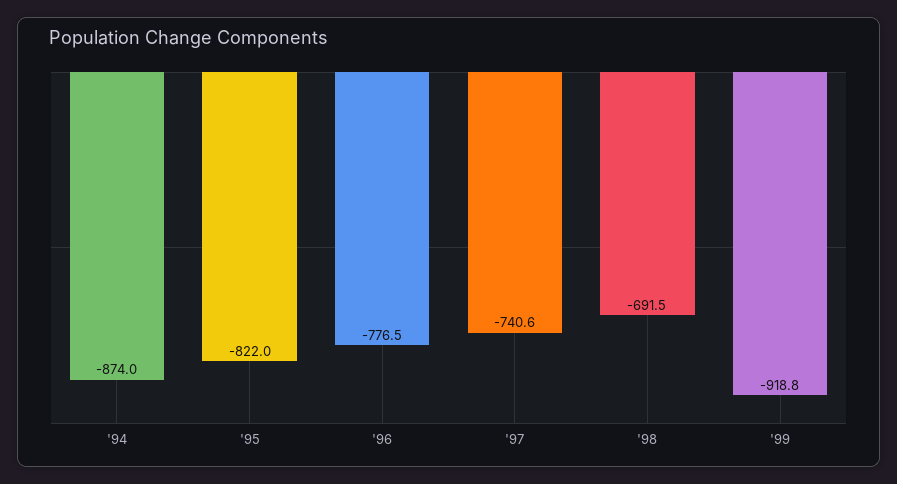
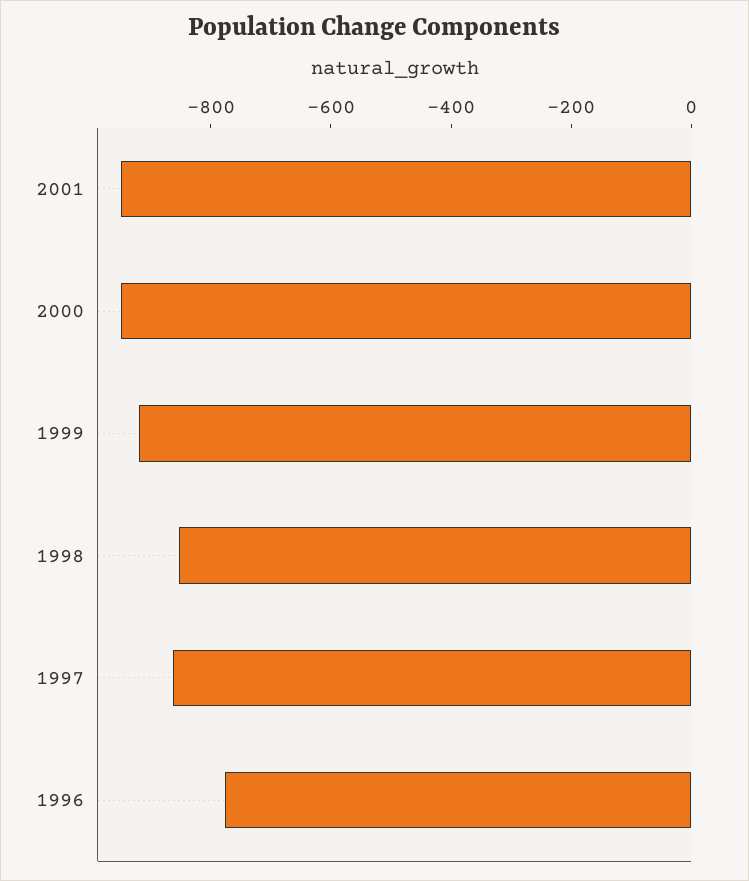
'94: -874 -> none
'95: -822 -> none
'97: -740.6 -> -850
'98: -691.5 -> -850
2001: none -> -950
2000: none -> -950

